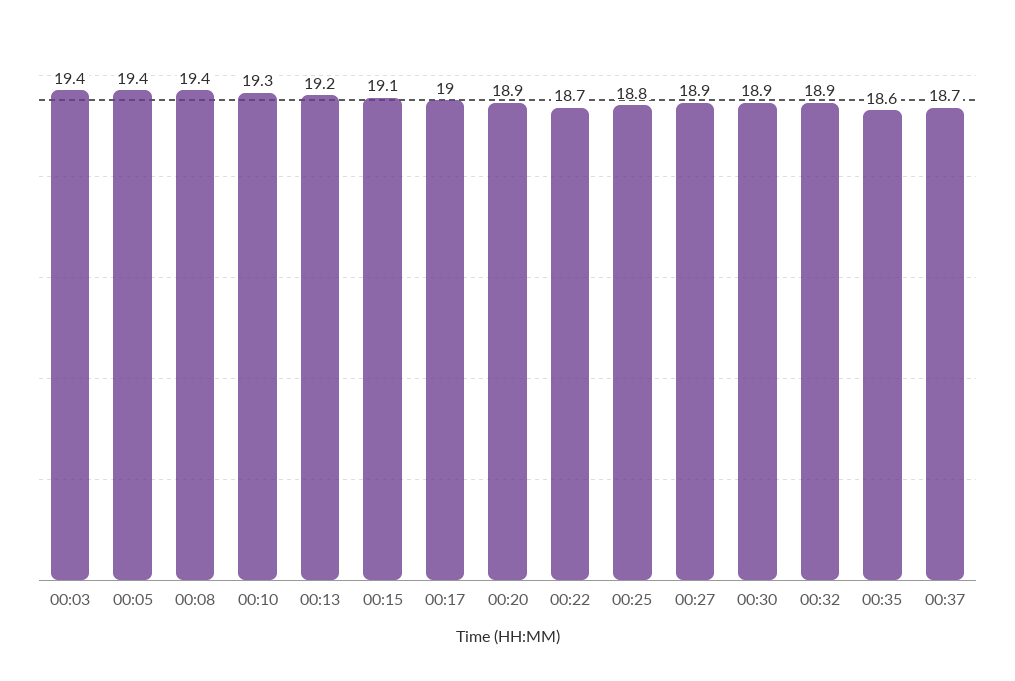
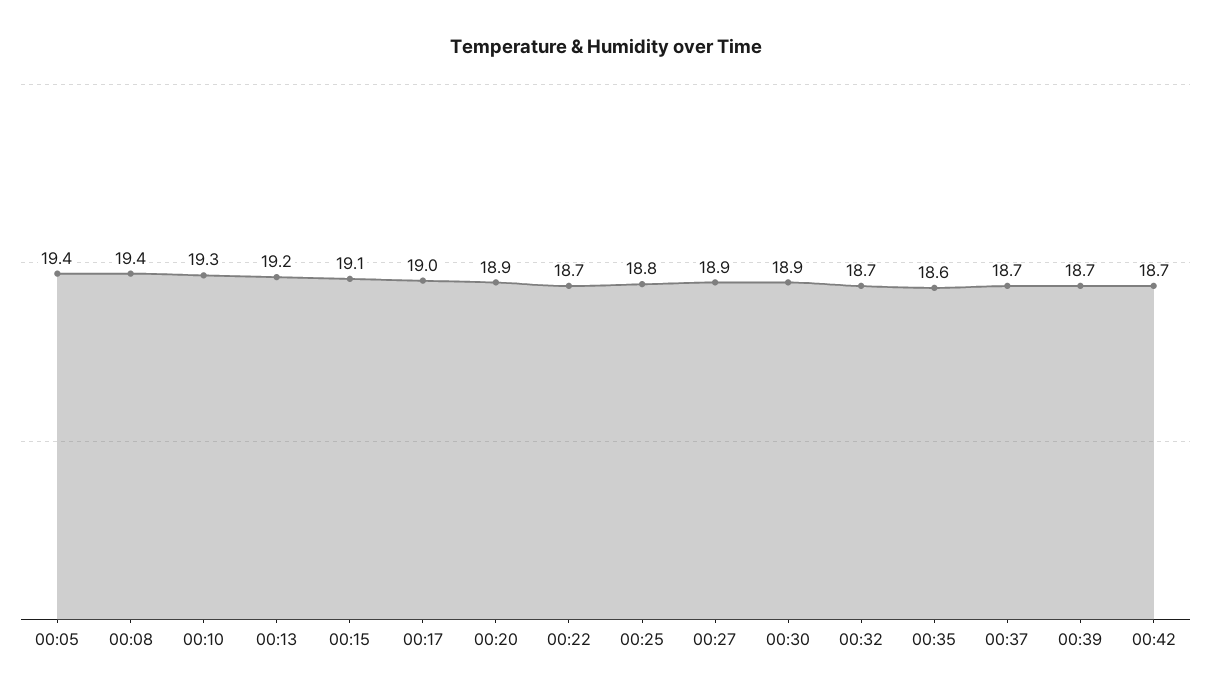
00:03: 19.4 -> none
00:32: 18.9 -> 18.7
00:39: none -> 18.7
00:42: none -> 18.7

